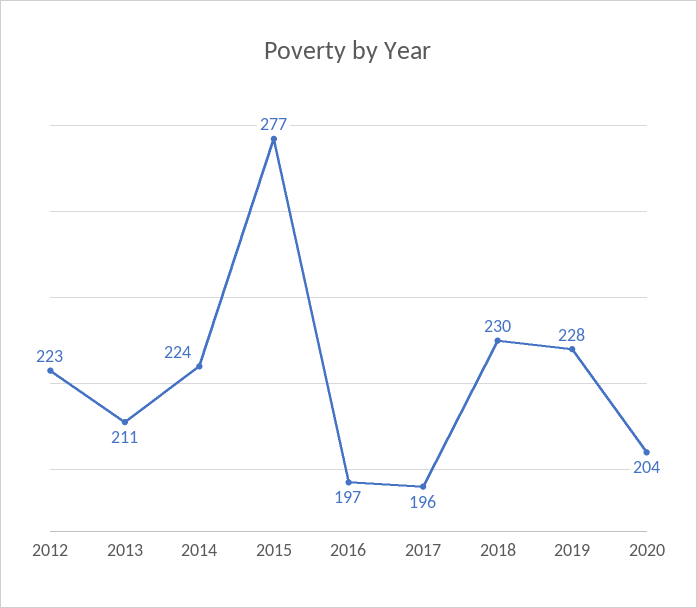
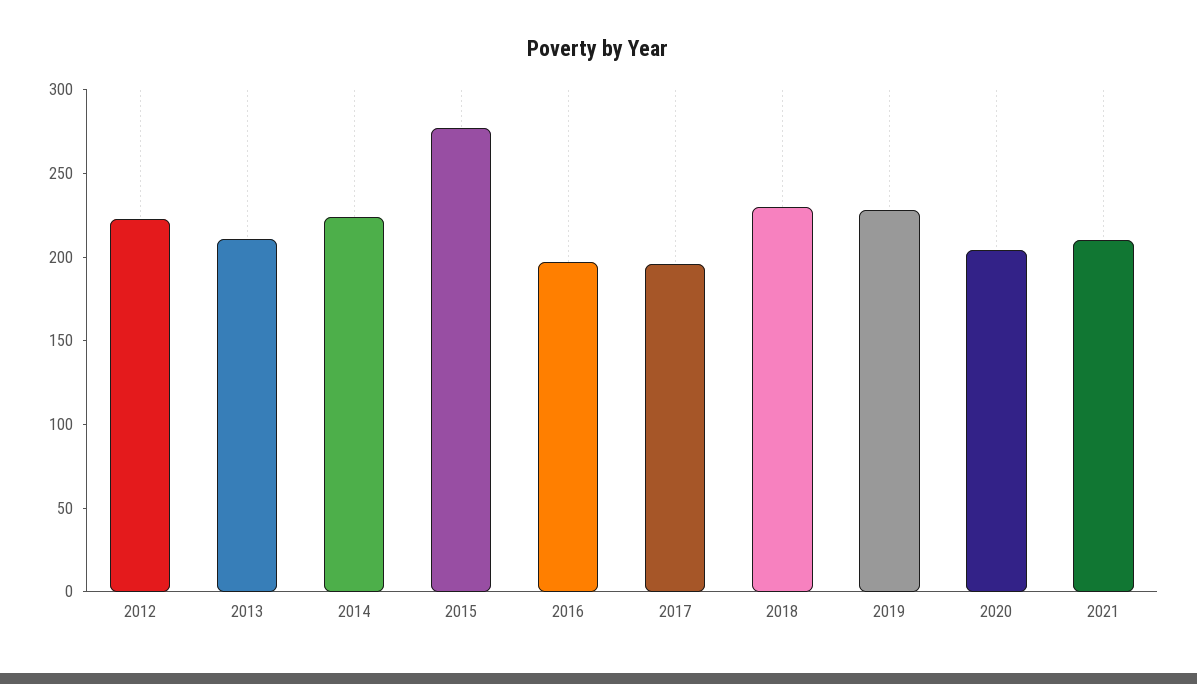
2021: none -> 210

